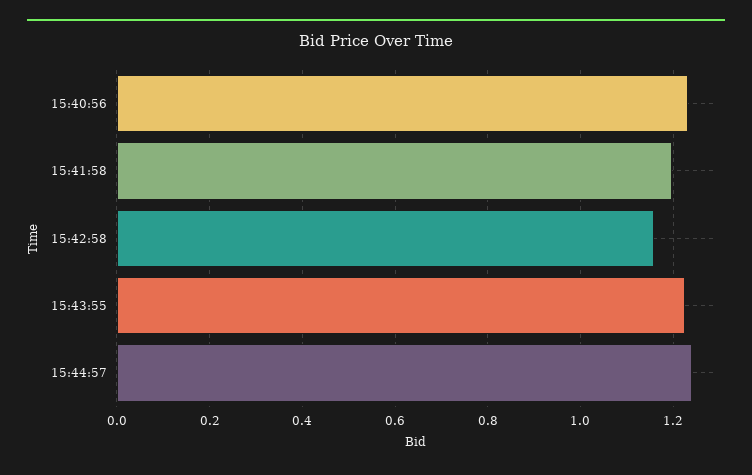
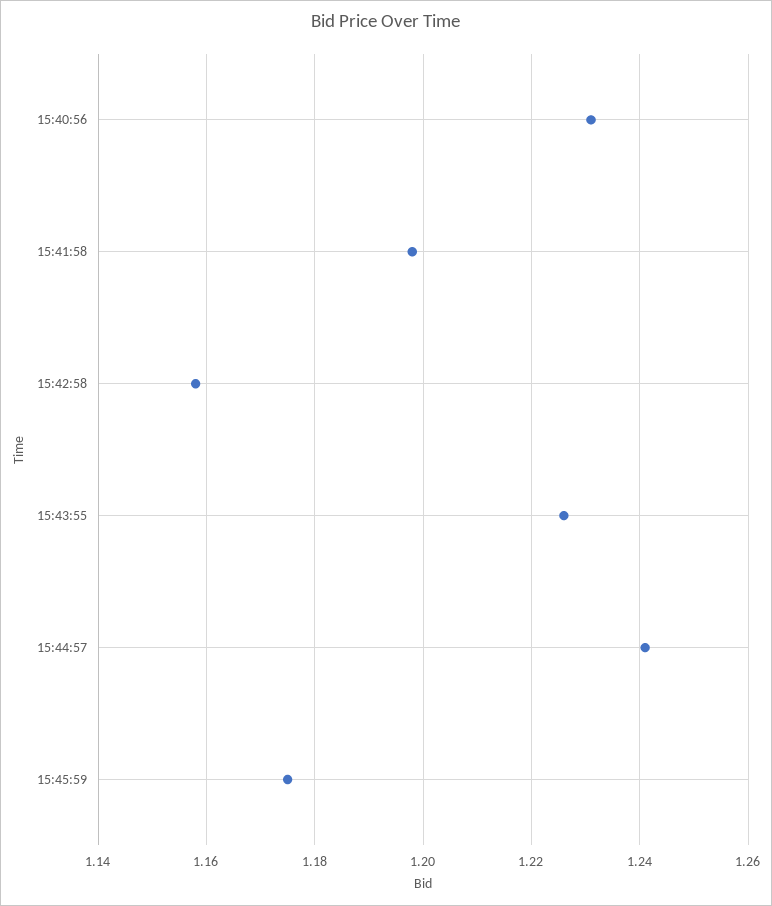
15:45:59: none -> 1.175

